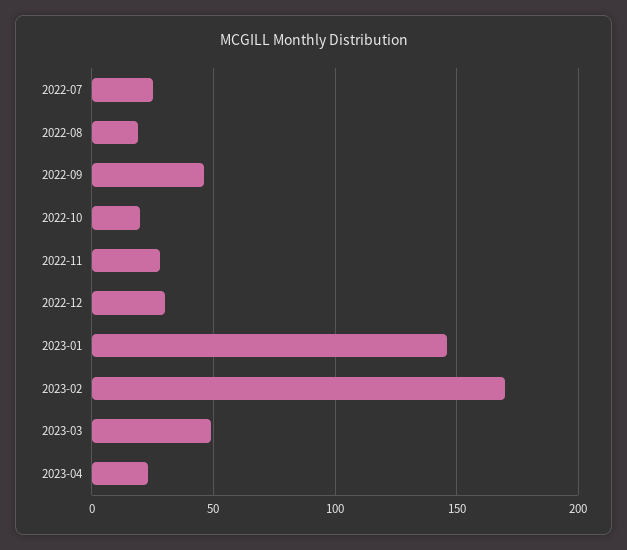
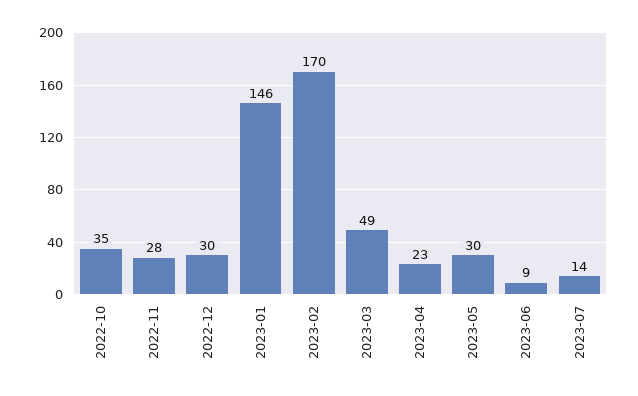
2022-07: 25 -> none
2022-08: 20 -> none
2022-09: 45 -> none
2022-10: 20 -> 35
2023-05: none -> 30
2023-06: none -> 9
2023-07: none -> 14

